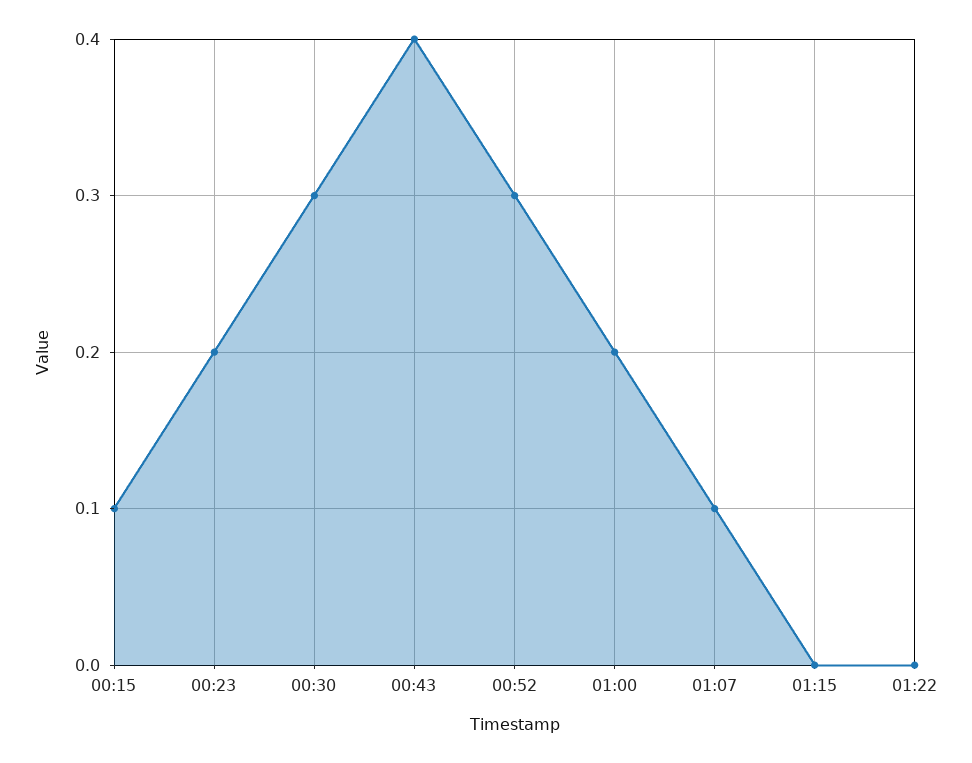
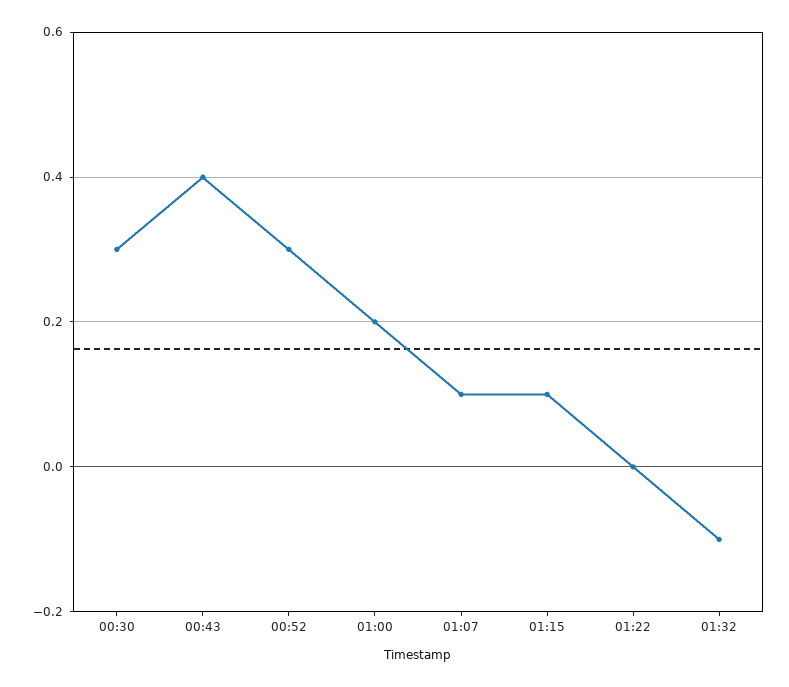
00:15: 0.1 -> none
00:23: 0.2 -> none
01:15: 0 -> 0.1
01:32: none -> -0.1

